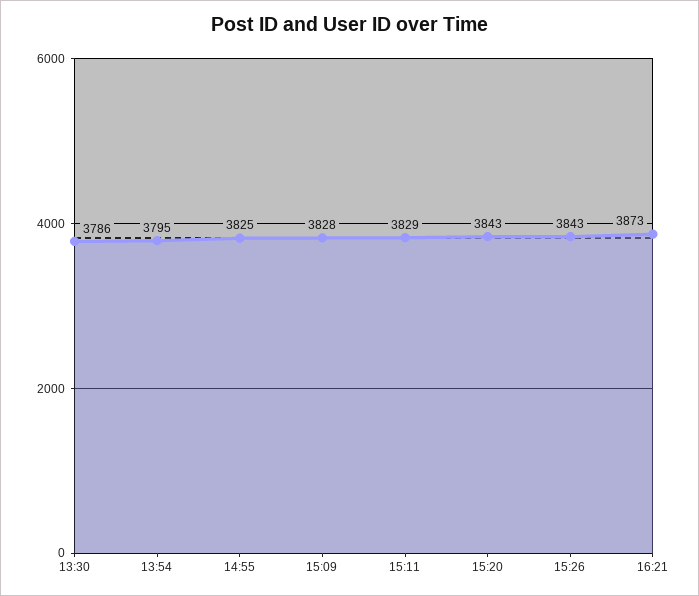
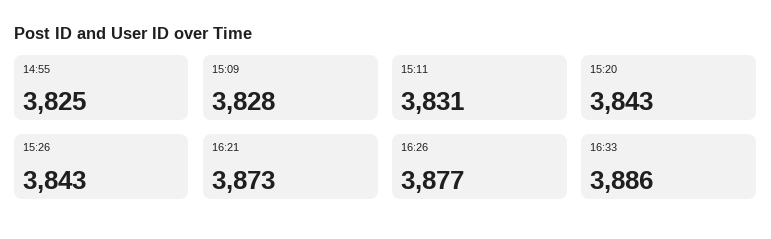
13:30: 3786 -> none
13:54: 3795 -> none
15:11: 3829 -> 3831
16:26: none -> 3877
16:33: none -> 3886

